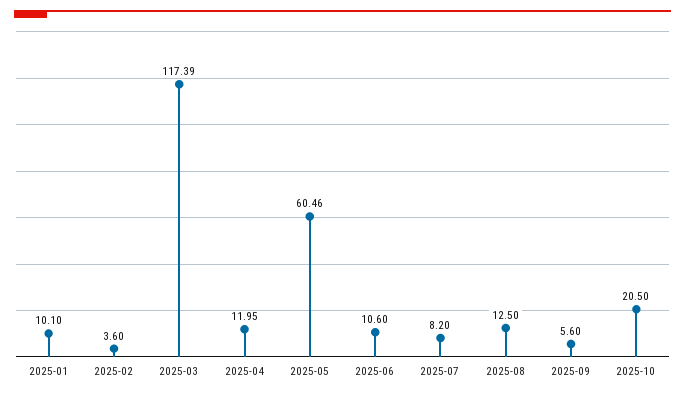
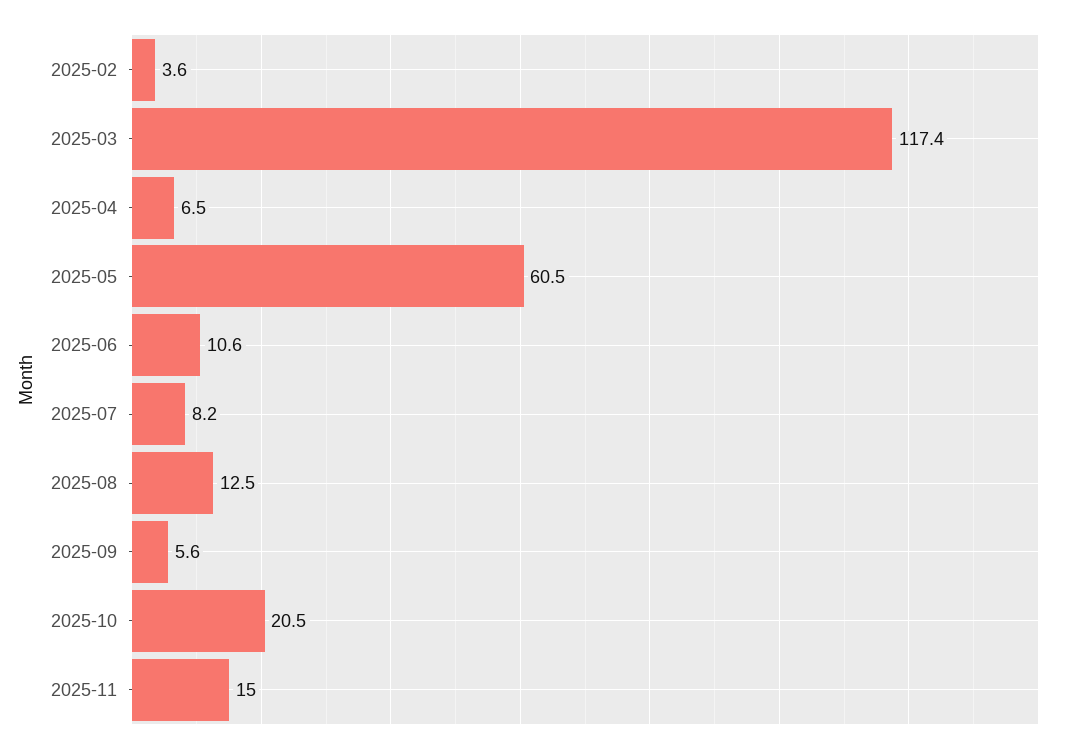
2025-01: 10.1 -> none
2025-04: 11.95 -> 6.5
2025-11: none -> 15

